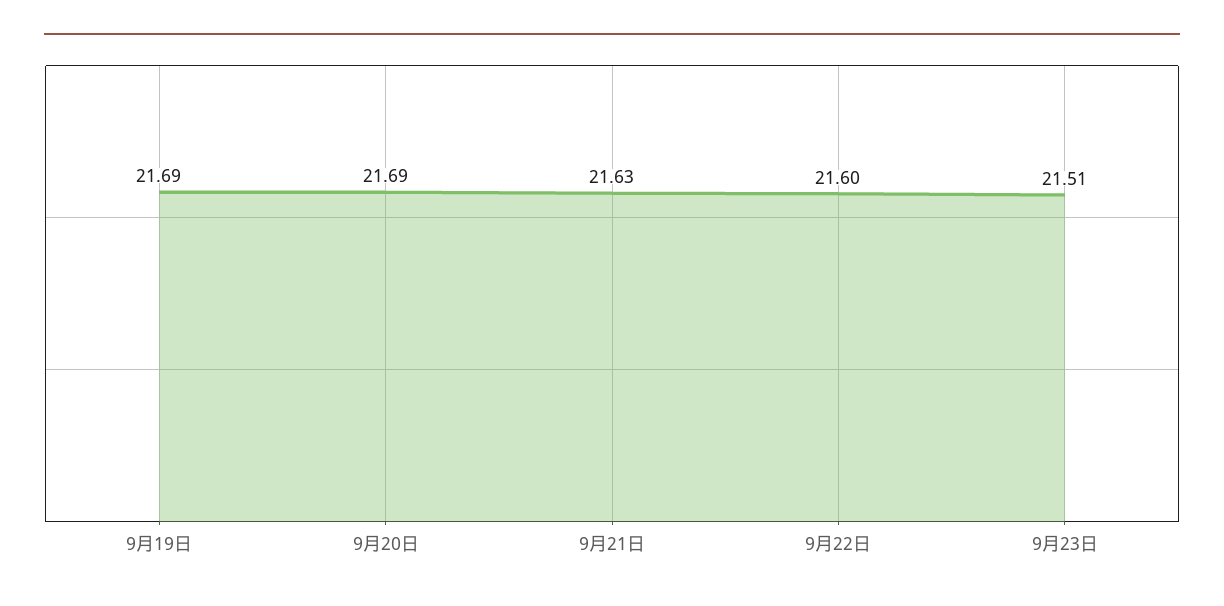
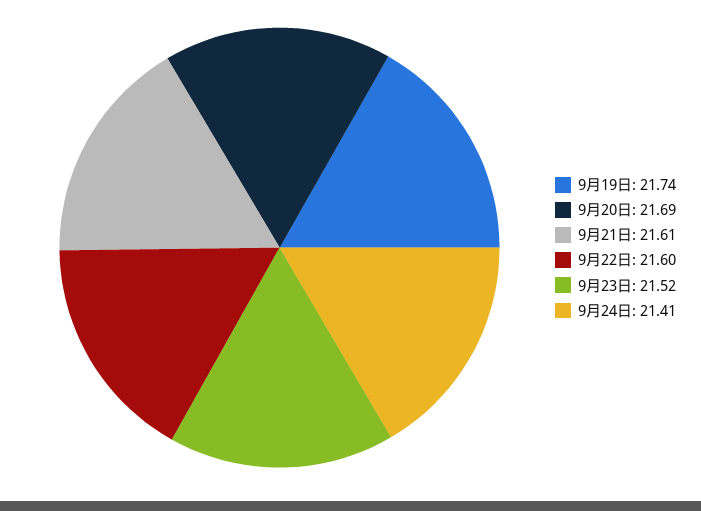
9月19日: 21.69 -> 21.74
9月21日: 21.63 -> 21.61
9月23日: 21.51 -> 21.52
9月24日: none -> 21.41

